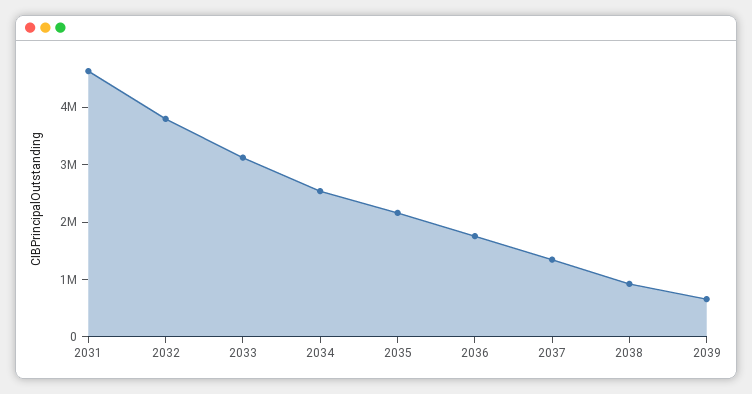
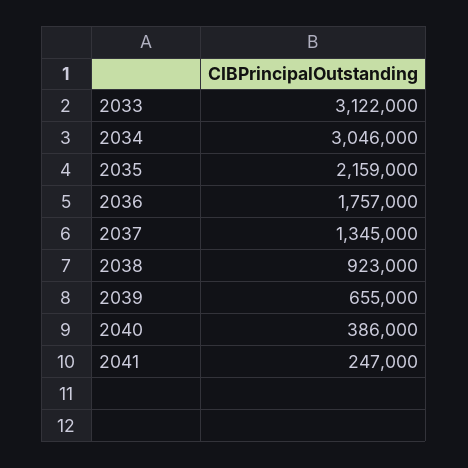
2031: 4600000 -> none
2032: 3800000 -> none
2034: 2600000 -> 3046000
2040: none -> 386000
2041: none -> 247000

